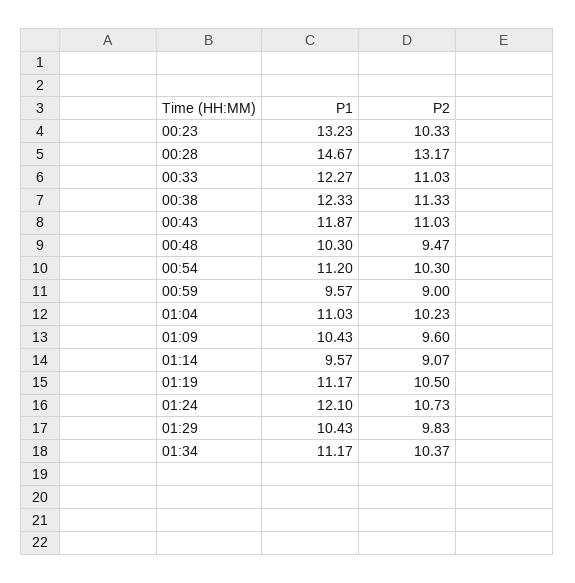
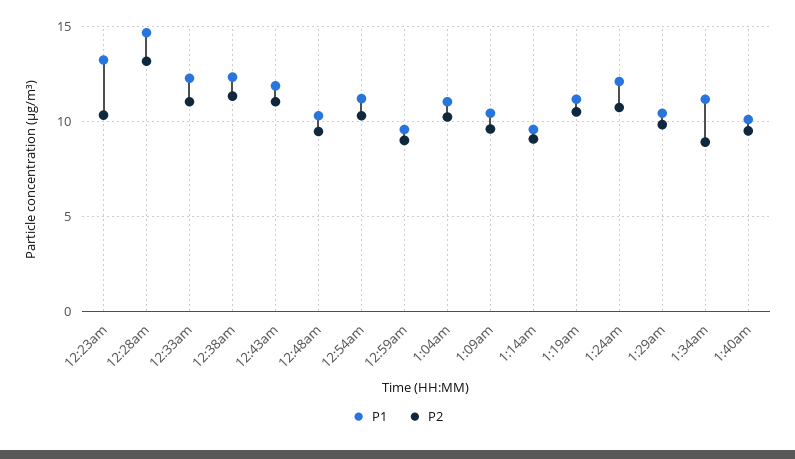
P2, 01:34: 10.37 -> 9
P1, 1:40am: none -> 10
P2, 1:40am: none -> 9.5

